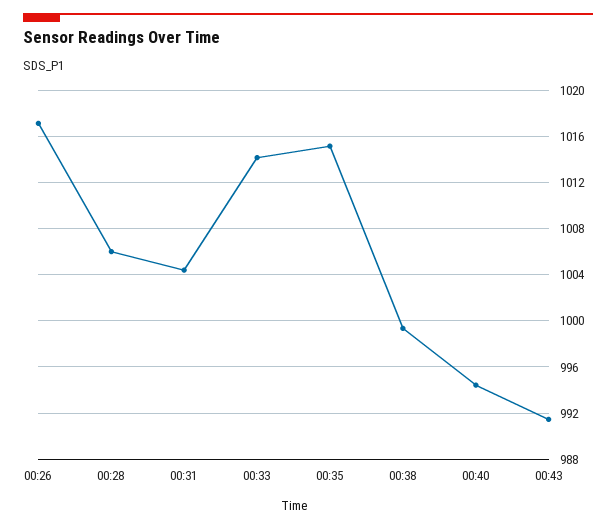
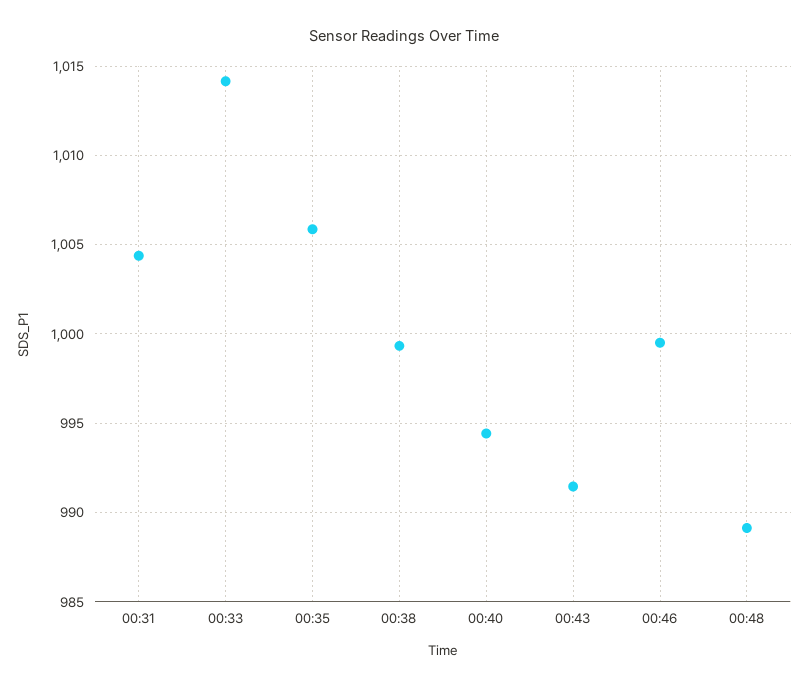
00:26: 1017 -> none
00:28: 1006 -> none
00:35: 1015 -> 1006
00:46: none -> 999.5
00:48: none -> 989

